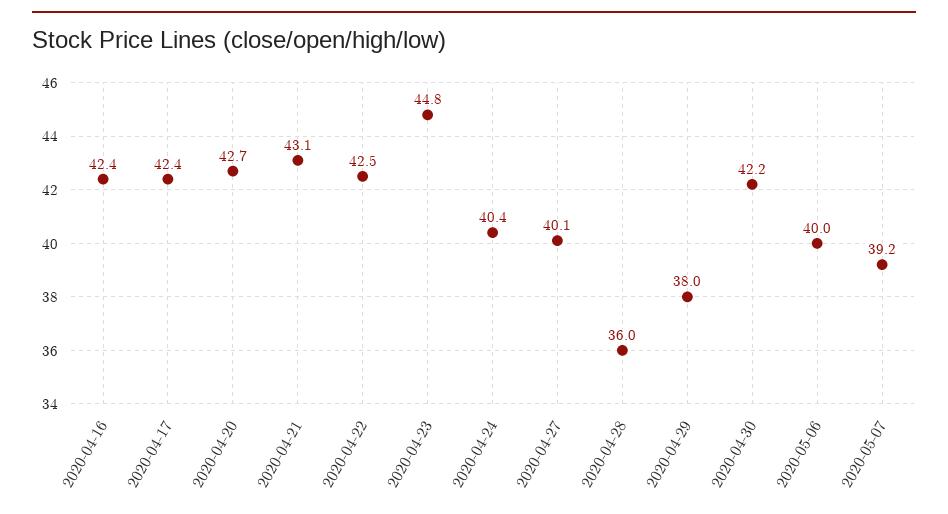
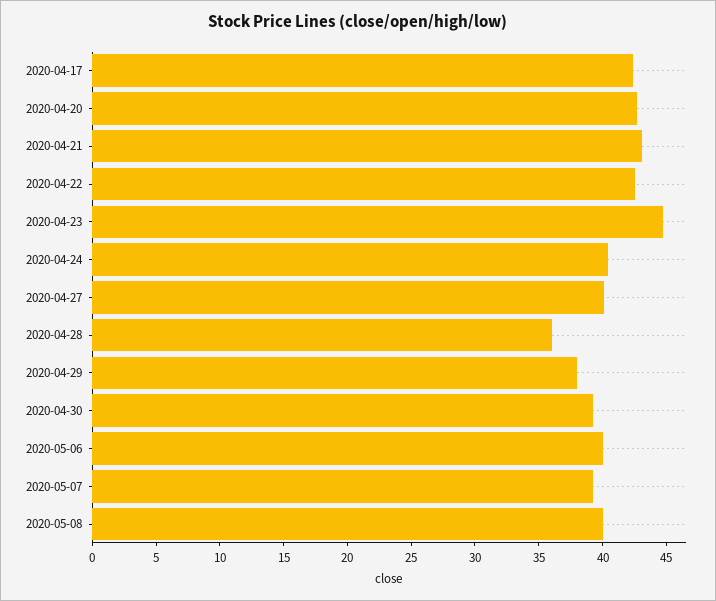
2020-04-16: 42.4 -> none
2020-04-30: 42.2 -> 39
2020-05-08: none -> 40

